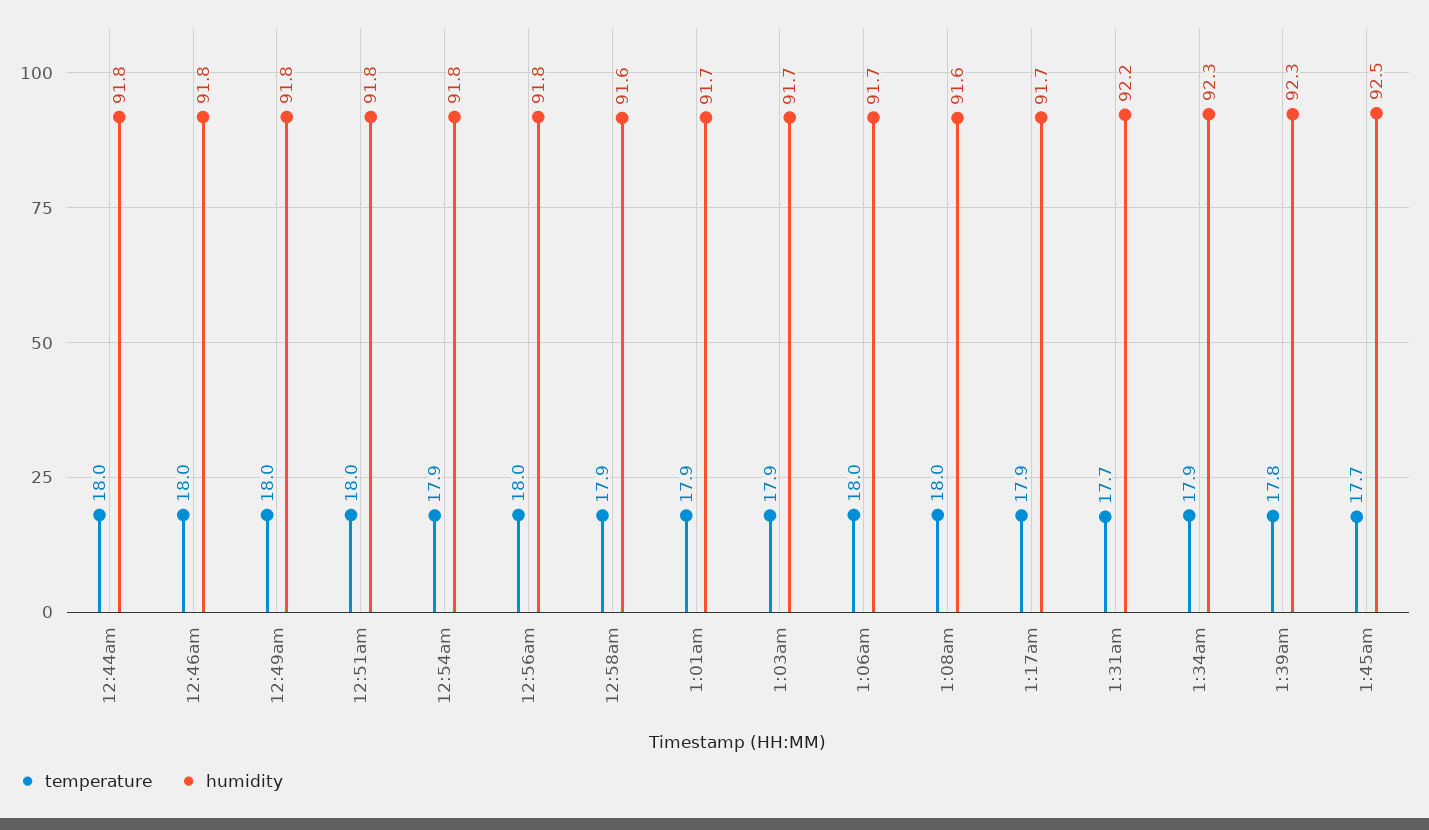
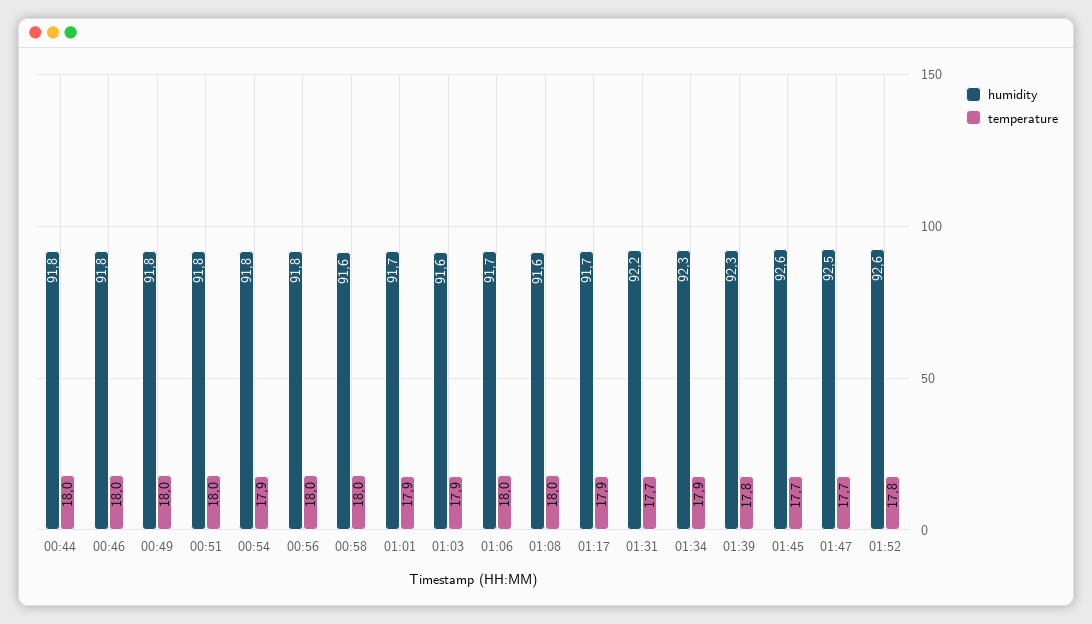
temperature, 12:58am: 17.9 -> 18
humidity, 1:03am: 91.7 -> 91.6
humidity, 1:45am: 92.5 -> 92.6
humidity, 01:47: none -> 92.5
temperature, 01:47: none -> 17.7
humidity, 01:52: none -> 92.6
temperature, 01:52: none -> 17.8

